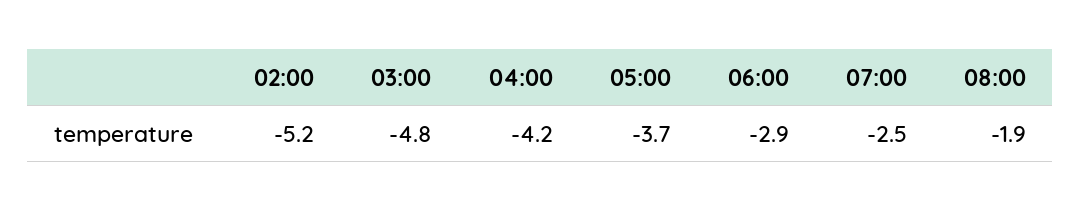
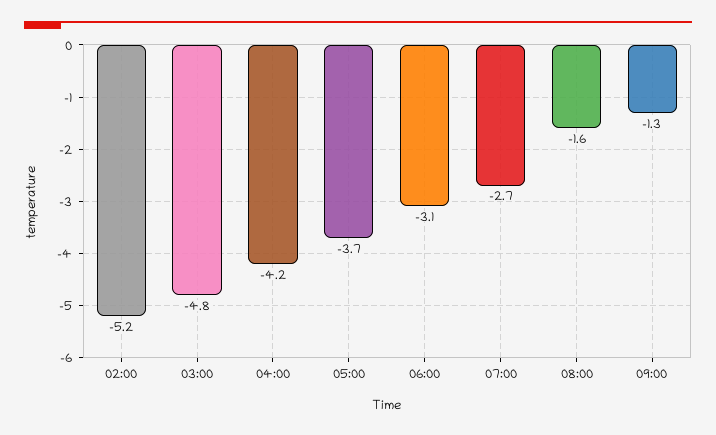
06:00: -2.9 -> -3.1
07:00: -2.5 -> -2.7
08:00: -1.9 -> -1.6
09:00: none -> -1.3

